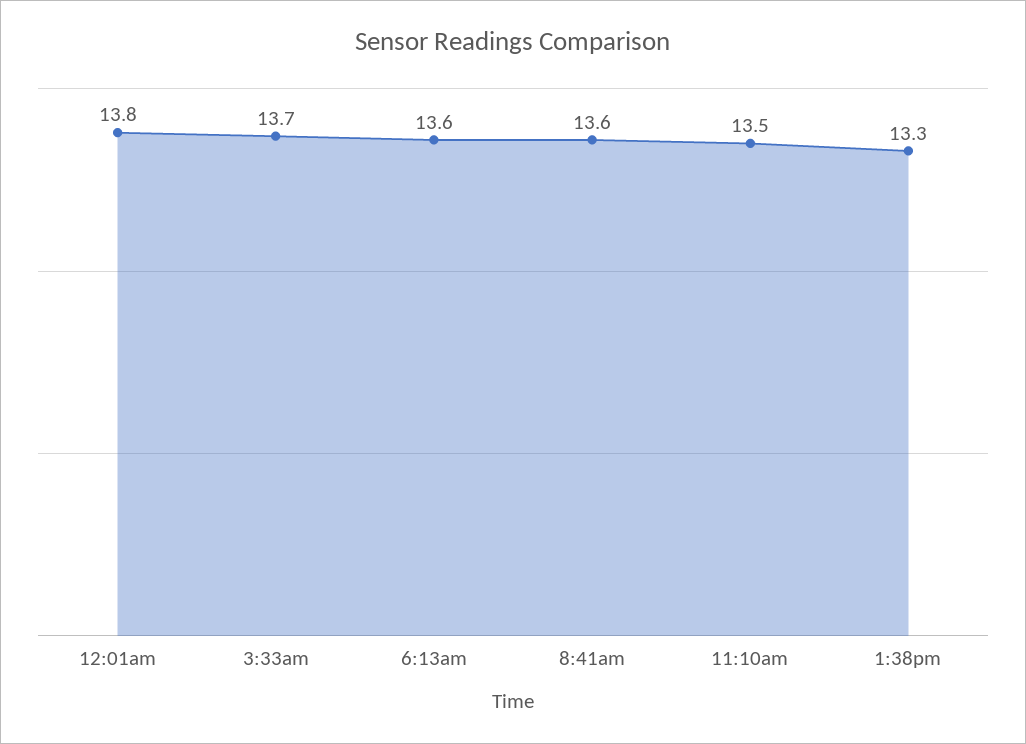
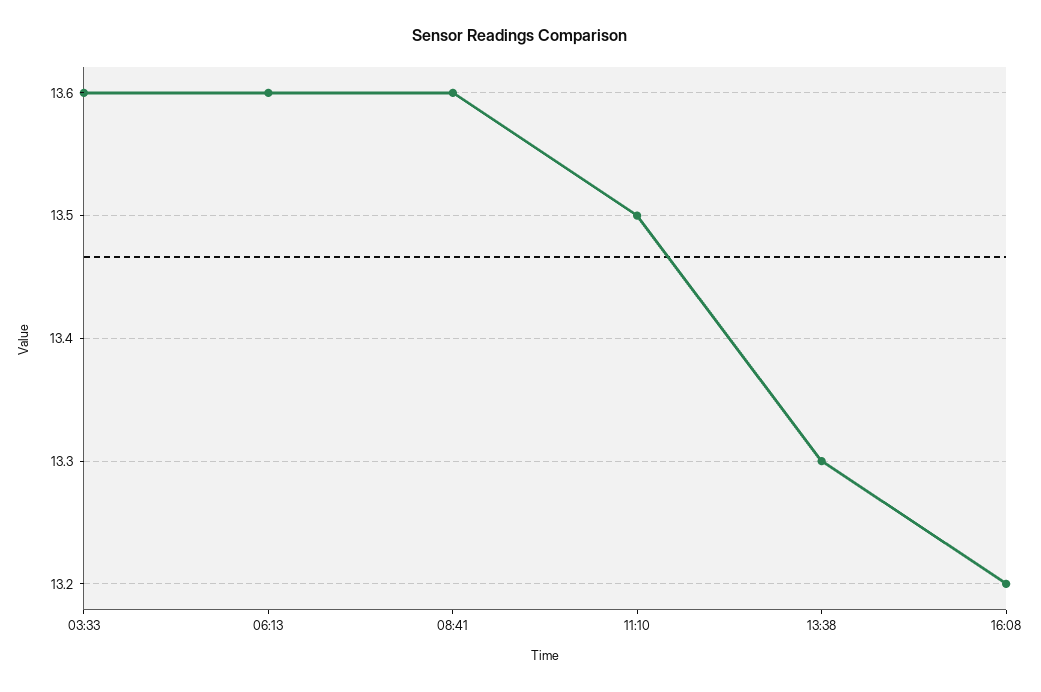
12:01am: 13.8 -> none
3:33am: 13.7 -> 13.6
16:08: none -> 13.2

